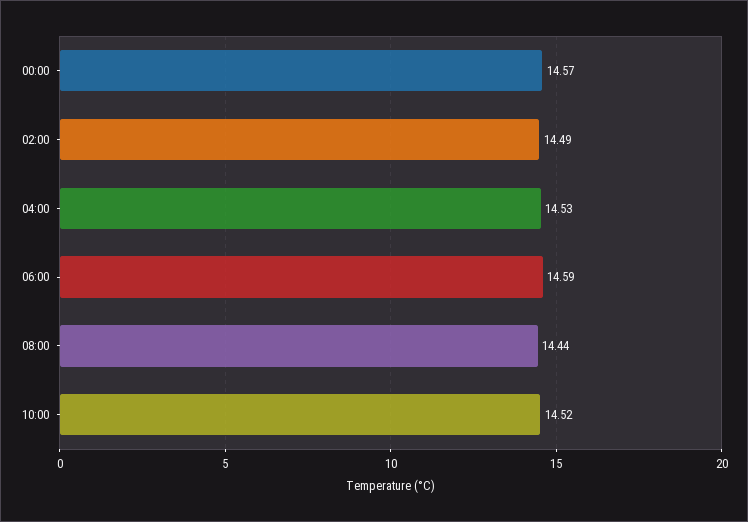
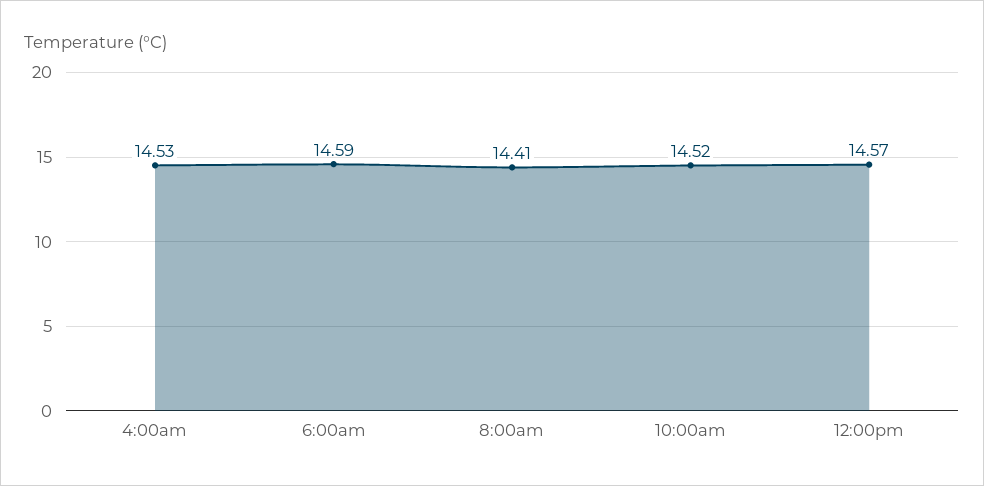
00:00: 14.57 -> none
02:00: 14.49 -> none
08:00: 14.44 -> 14.41
12:00pm: none -> 14.57

